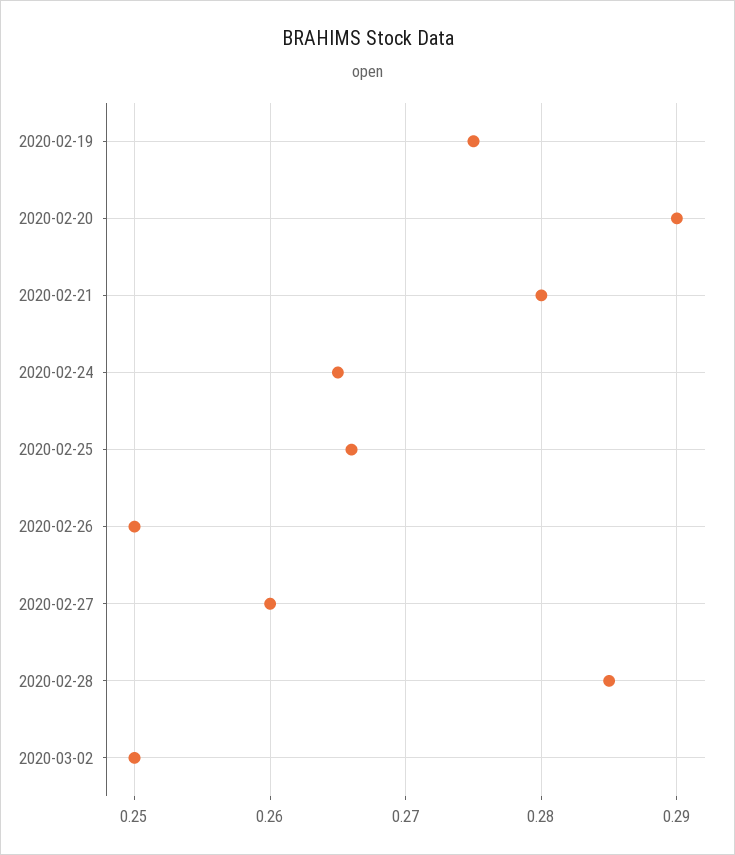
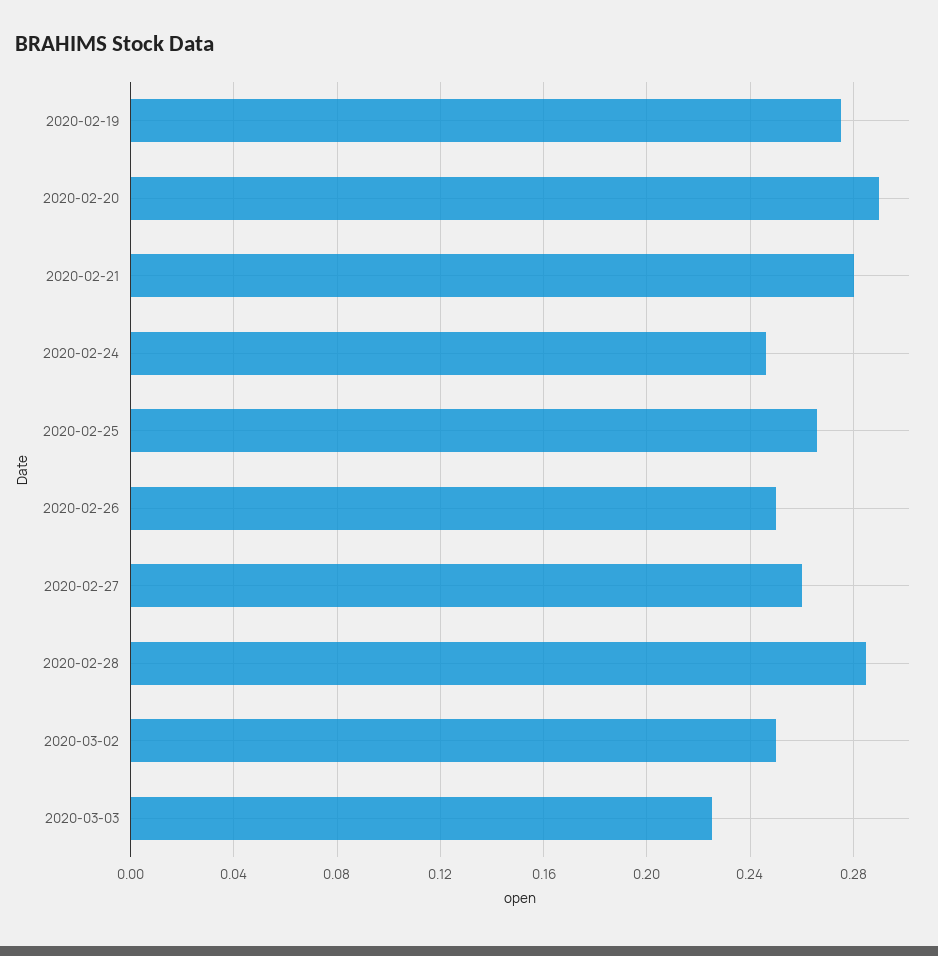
2020-02-24: 0.265 -> 0.245
2020-03-03: none -> 0.225

